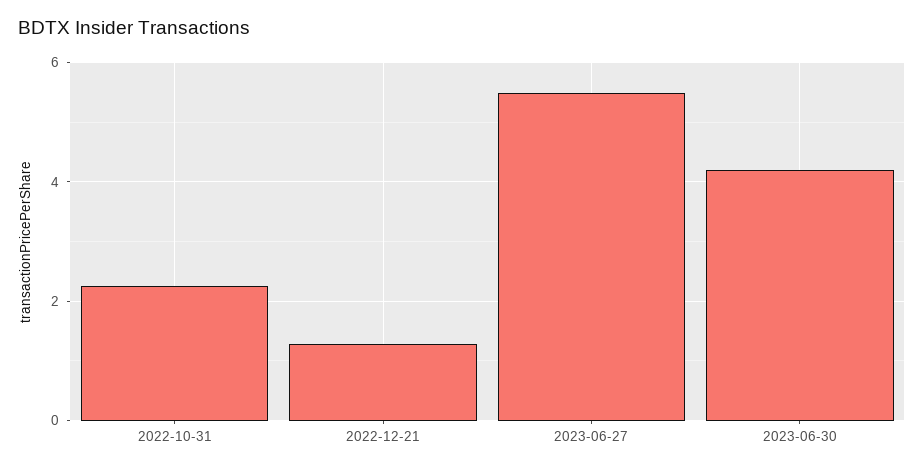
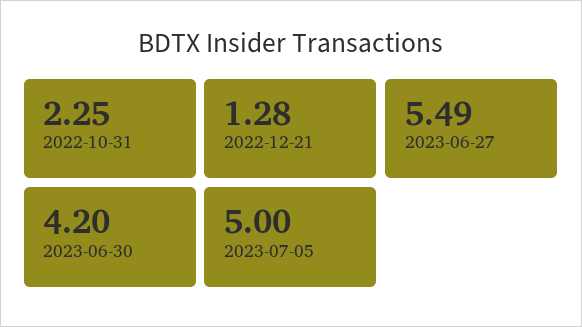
2023-07-05: none -> 5

